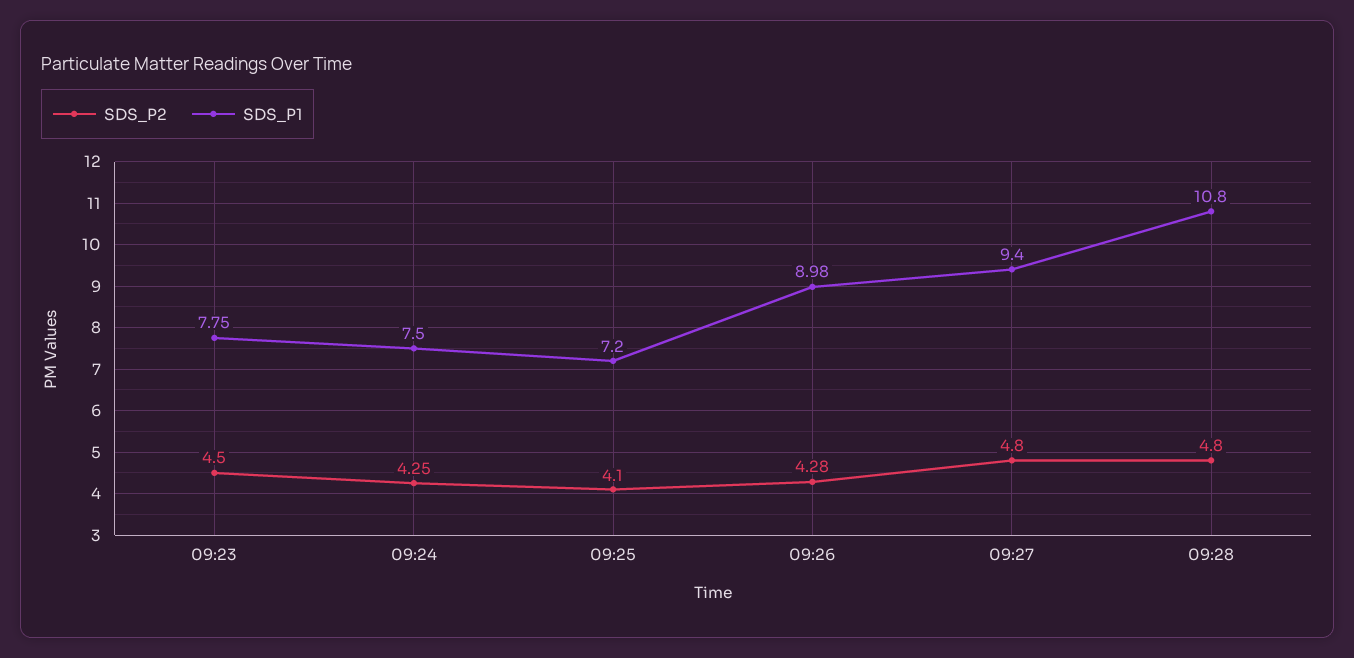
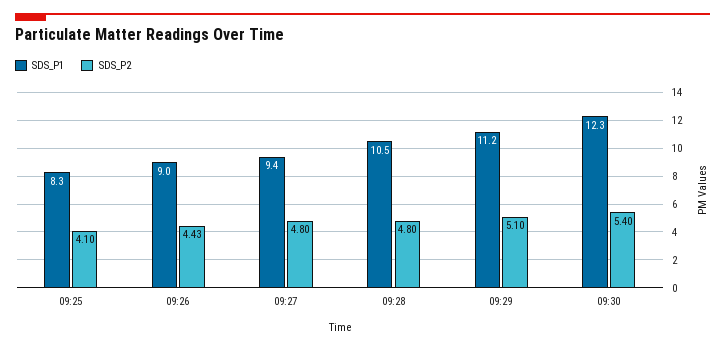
SDS_P2, 09:23: 4.5 -> none
SDS_P1, 09:23: 7.75 -> none
SDS_P2, 09:24: 4.25 -> none
SDS_P1, 09:24: 7.5 -> none
SDS_P1, 09:25: 7.2 -> 8.3
SDS_P2, 09:26: 4.28 -> 4.43
SDS_P1, 09:28: 10.8 -> 10.5
SDS_P1, 09:29: none -> 11.2
SDS_P2, 09:29: none -> 5.1
SDS_P1, 09:30: none -> 12.3
SDS_P2, 09:30: none -> 5.4

